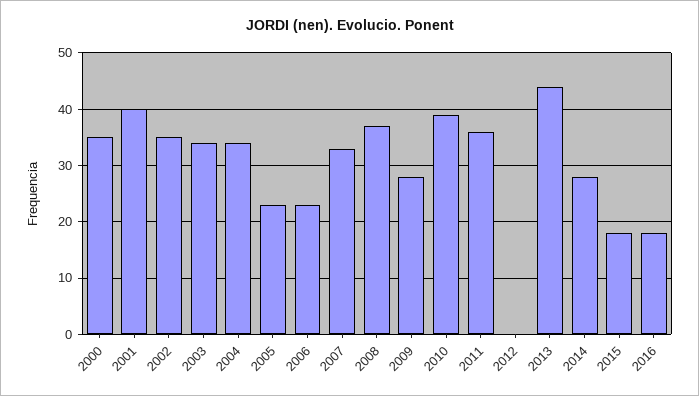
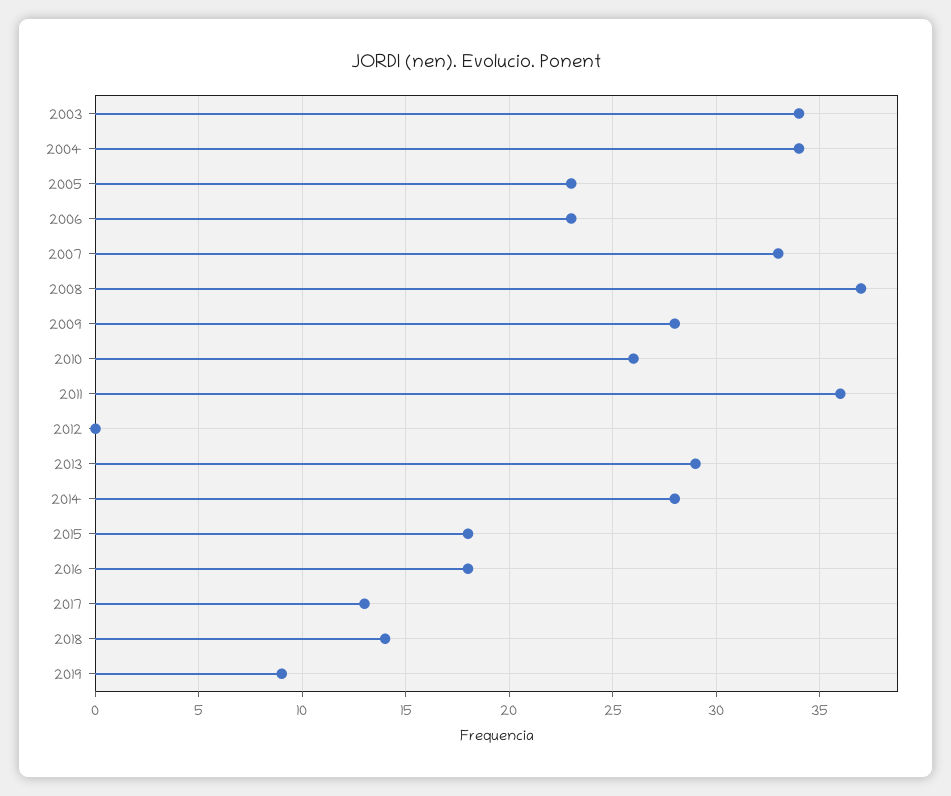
2000: 35 -> none
2001: 40 -> none
2002: 35 -> none
2010: 40 -> 26
2013: 45 -> 29
2017: none -> 13
2018: none -> 14
2019: none -> 9

